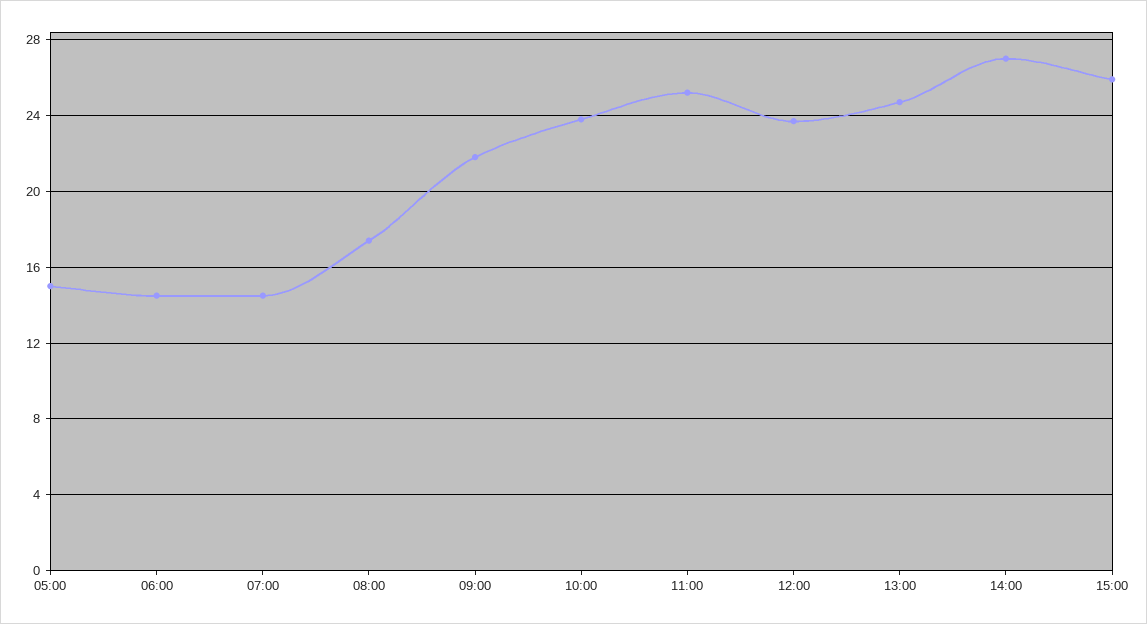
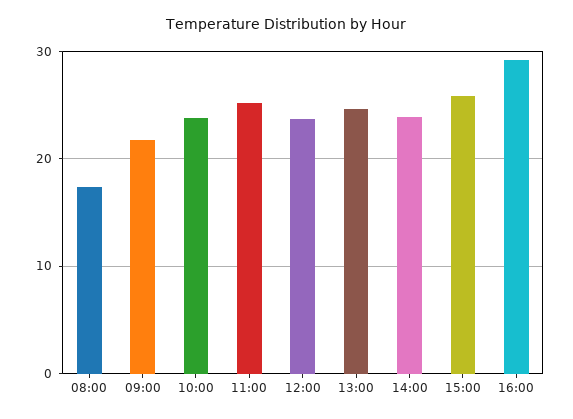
05:00: 15 -> none
06:00: 14.5 -> none
07:00: 14.5 -> none
14:00: 27 -> 24
16:00: none -> 29

